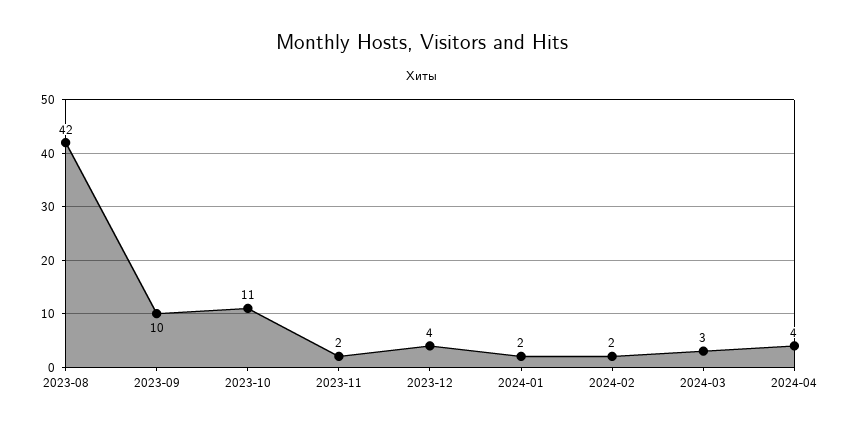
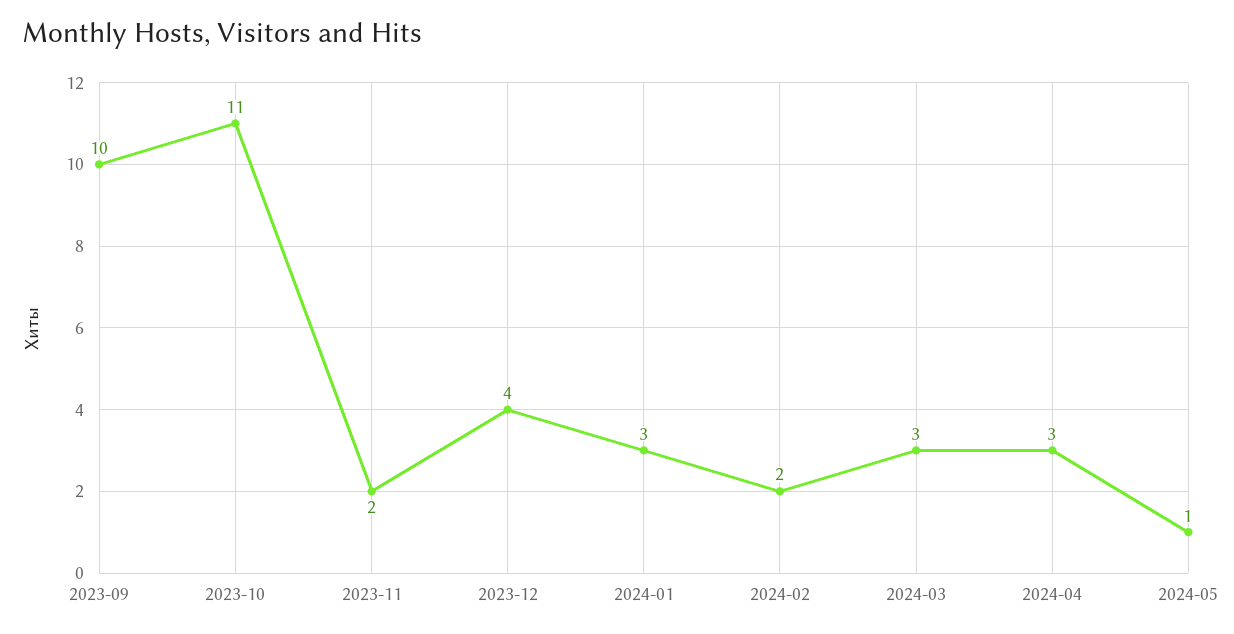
2023-08: 42 -> none
2024-01: 2 -> 3
2024-04: 4 -> 3
2024-05: none -> 1

